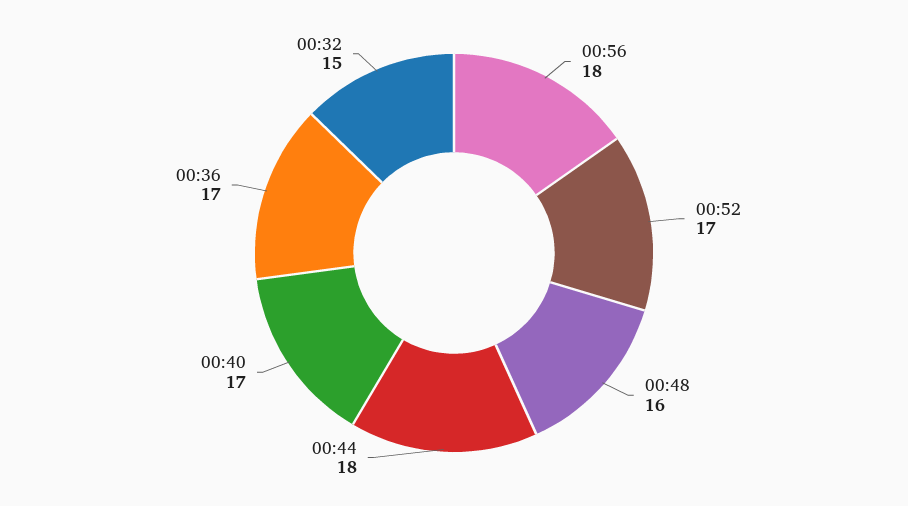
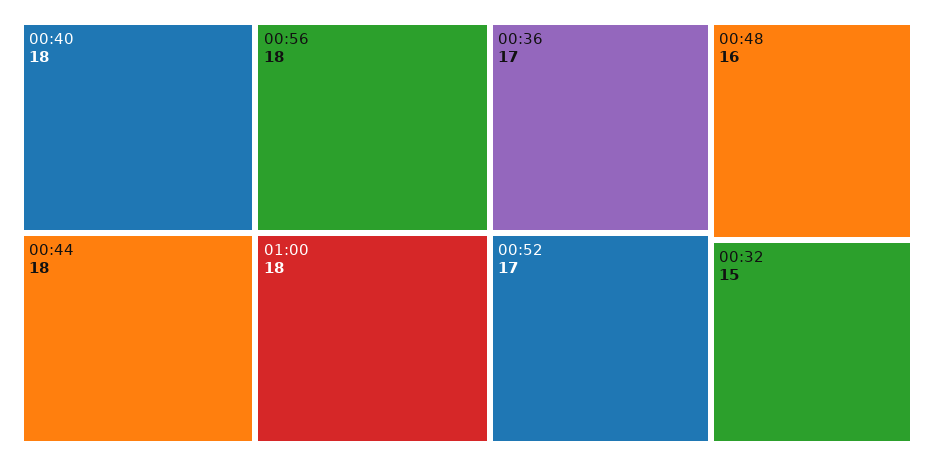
00:40: 17 -> 18
01:00: none -> 18

